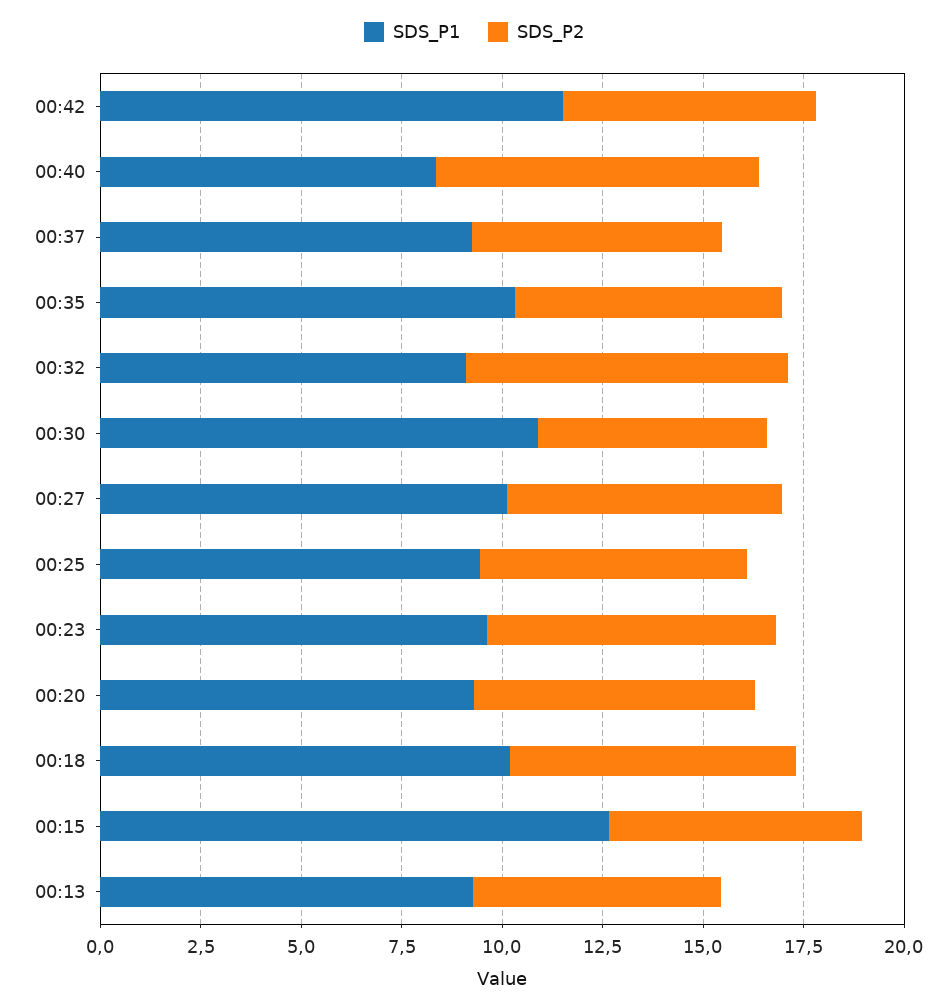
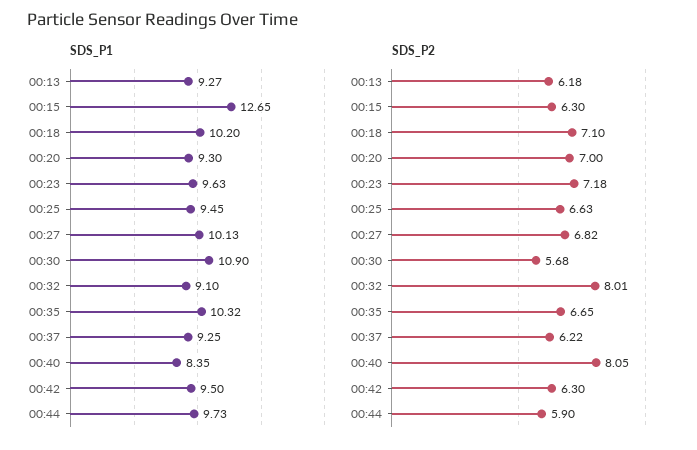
SDS_P1, 00:42: 11.5 -> 9.5
SDS_P1, 00:44: none -> 9.73
SDS_P2, 00:44: none -> 5.9

